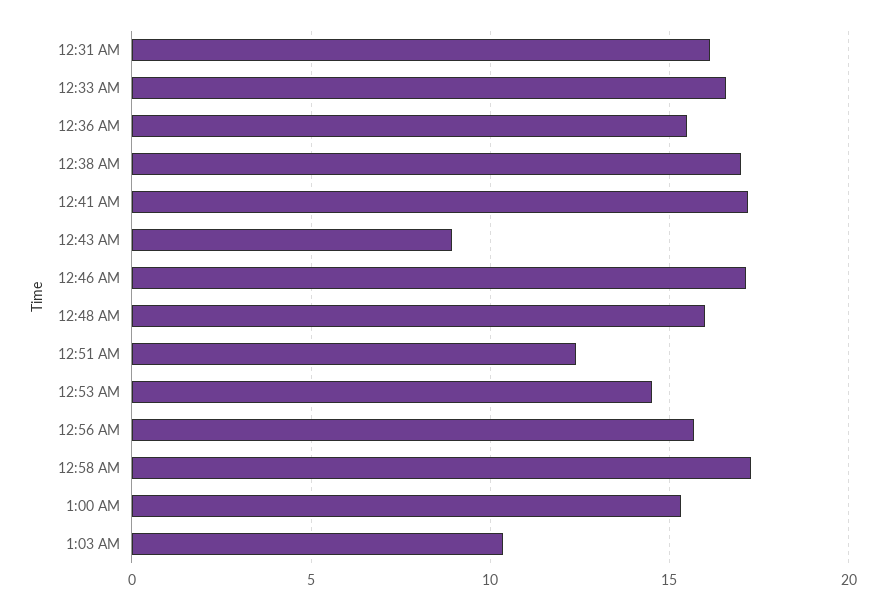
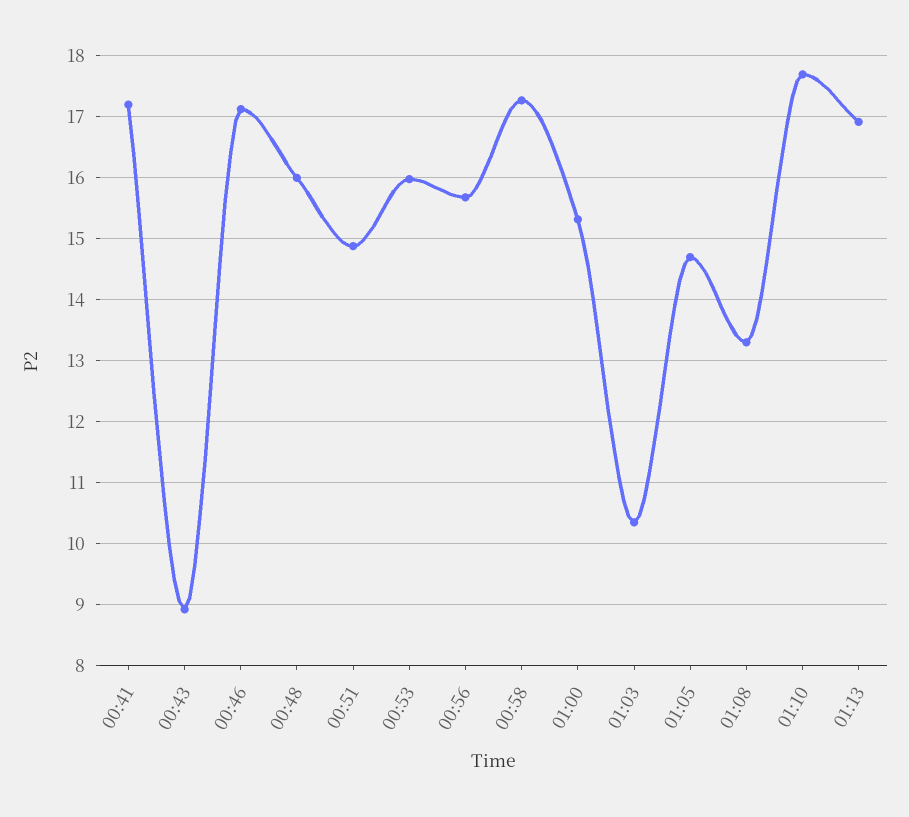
12:31 AM: 16 -> none
12:33 AM: 16.5 -> none
12:36 AM: 15.5 -> none
12:38 AM: 17 -> none
12:51 AM: 12.5 -> 14.9
12:53 AM: 14.5 -> 16
01:05: none -> 14.7
01:08: none -> 13.3
01:10: none -> 17.7
01:13: none -> 16.9

